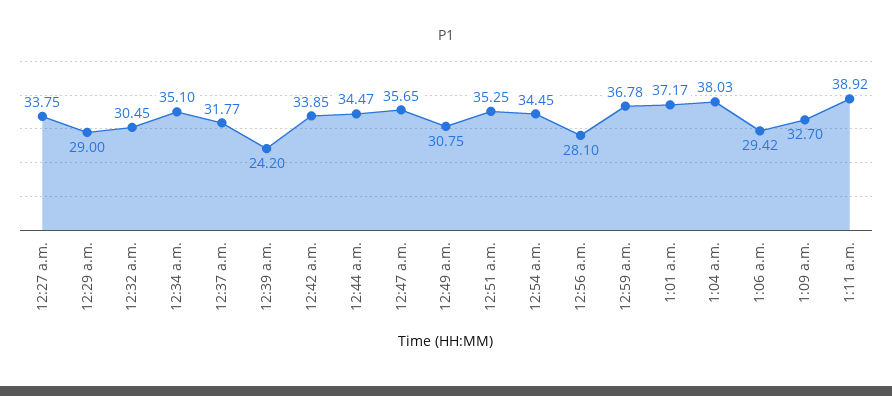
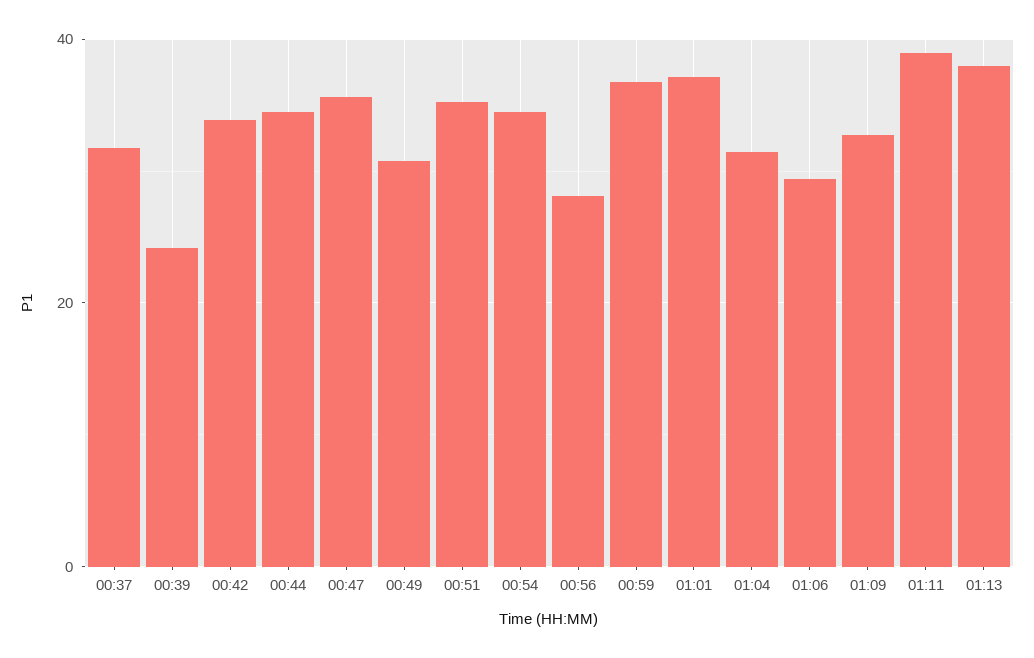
12:27 a.m.: 33.75 -> none
12:29 a.m.: 29 -> none
12:32 a.m.: 30.45 -> none
12:34 a.m.: 35.1 -> none
1:04 a.m.: 38.03 -> 32
01:13: none -> 38

